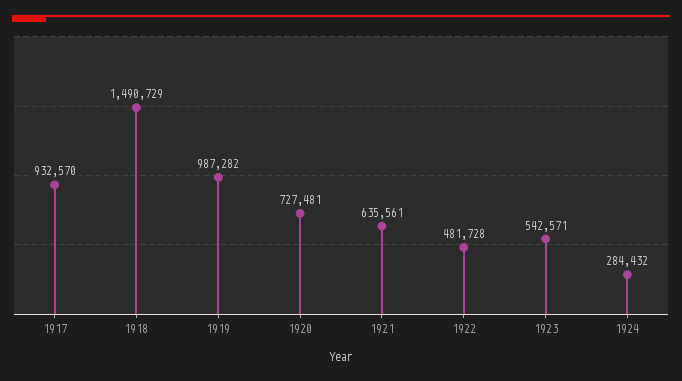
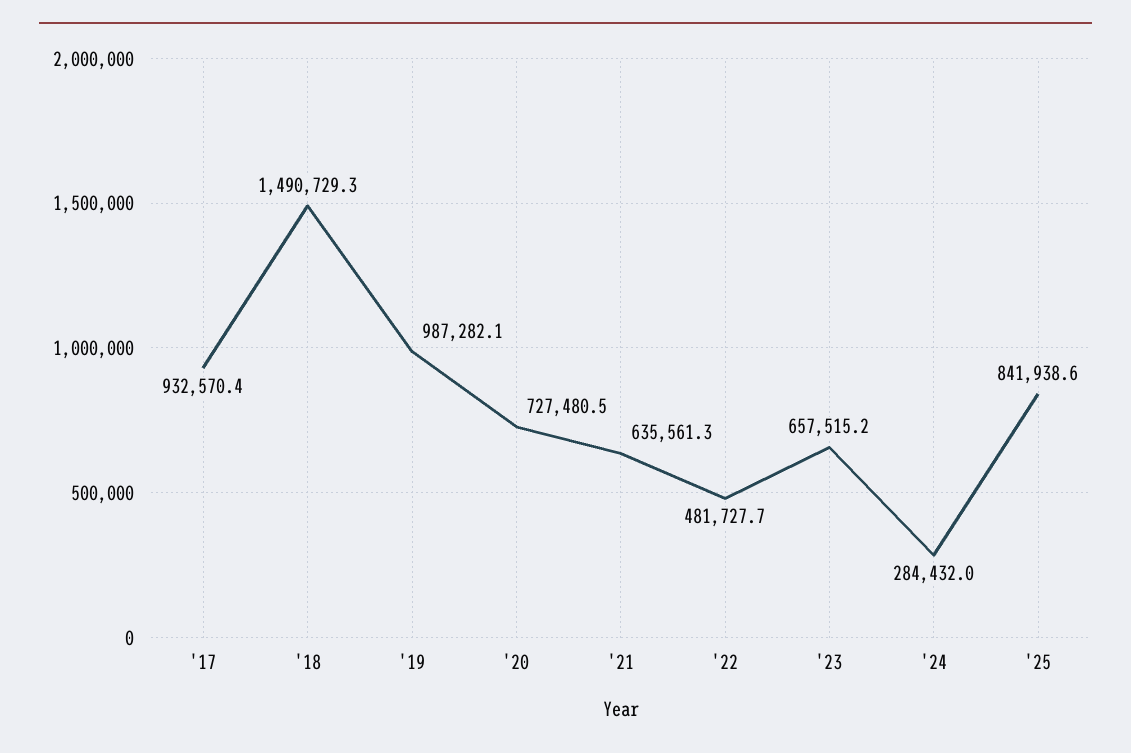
1923: 542571 -> 657515.2
'25: none -> 841938.6

